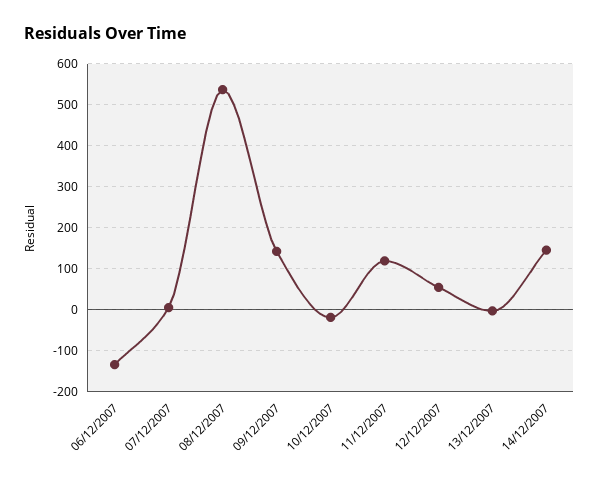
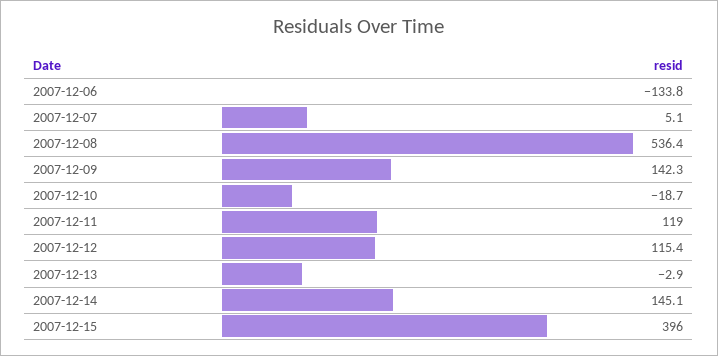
12/12/2007: 60 -> 115.4
2007-12-15: none -> 396

